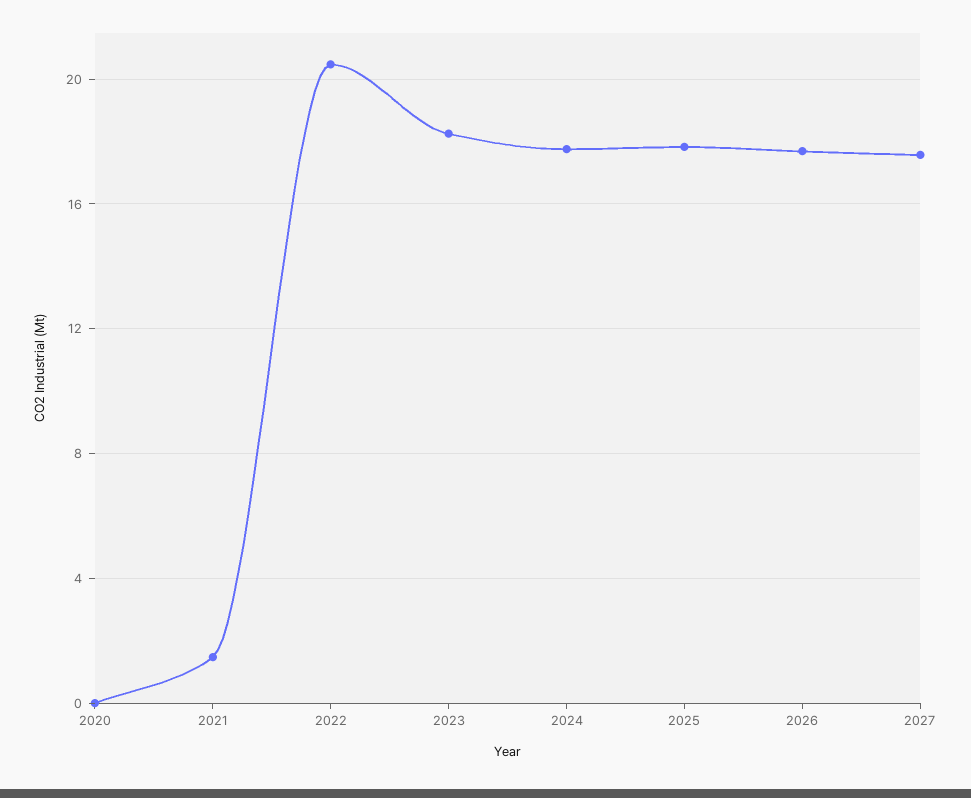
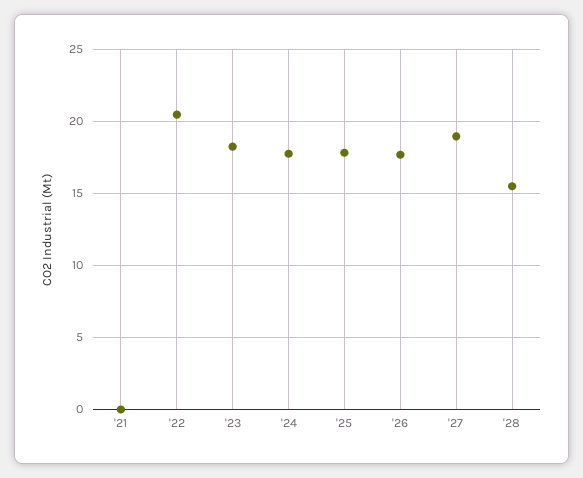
2020: 0 -> none
2021: 1.5 -> 0
2027: 17.5 -> 19
'28: none -> 15.5

